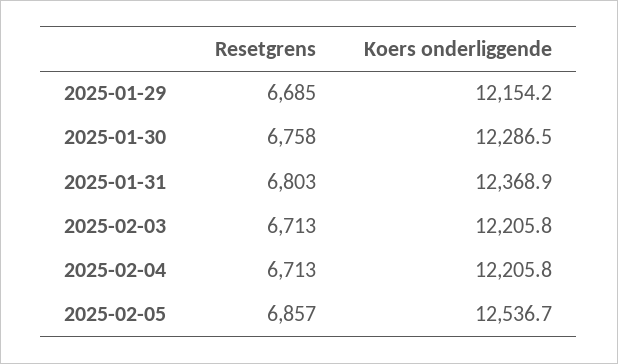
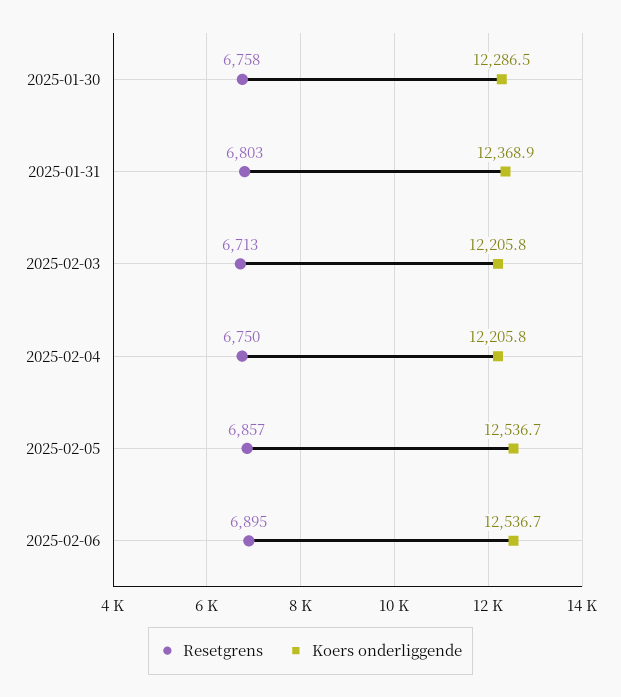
Resetgrens, 2025-01-29: 6685 -> none
Koers onderliggende, 2025-01-29: 12154.2 -> none
Resetgrens, 2025-02-04: 6713 -> 6750
Resetgrens, 2025-02-06: none -> 6895
Koers onderliggende, 2025-02-06: none -> 12536.7

